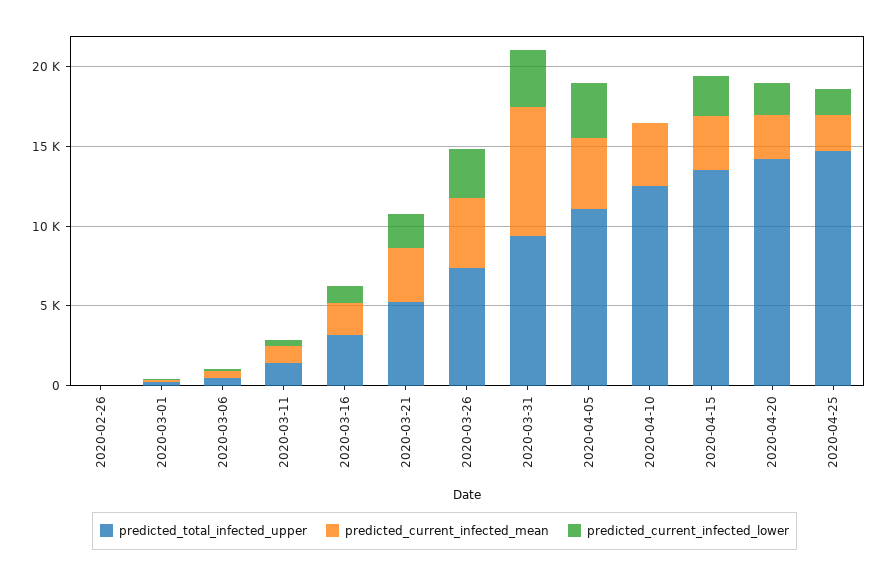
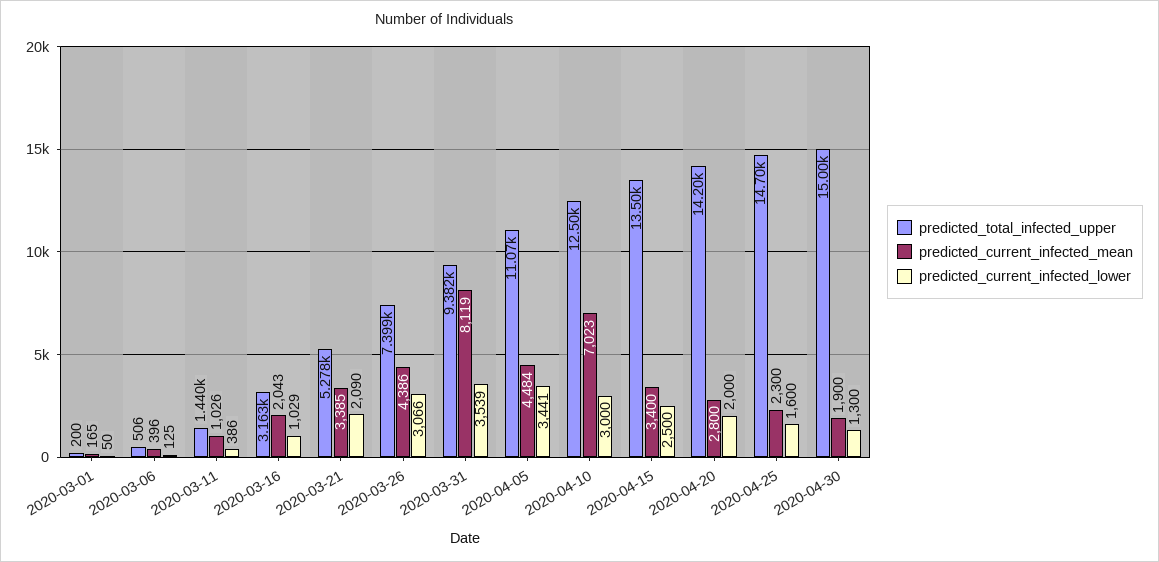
predicted_total_infected_upper, 2020-02-26: 0 -> none
predicted_current_infected_mean, 2020-02-26: 0 -> none
predicted_current_infected_lower, 2020-02-26: 0 -> none
predicted_current_infected_mean, 2020-04-10: 4000 -> 7023
predicted_current_infected_lower, 2020-04-10: 0 -> 3000
predicted_total_infected_upper, 2020-04-30: none -> 15000
predicted_current_infected_mean, 2020-04-30: none -> 1900
predicted_current_infected_lower, 2020-04-30: none -> 1300

